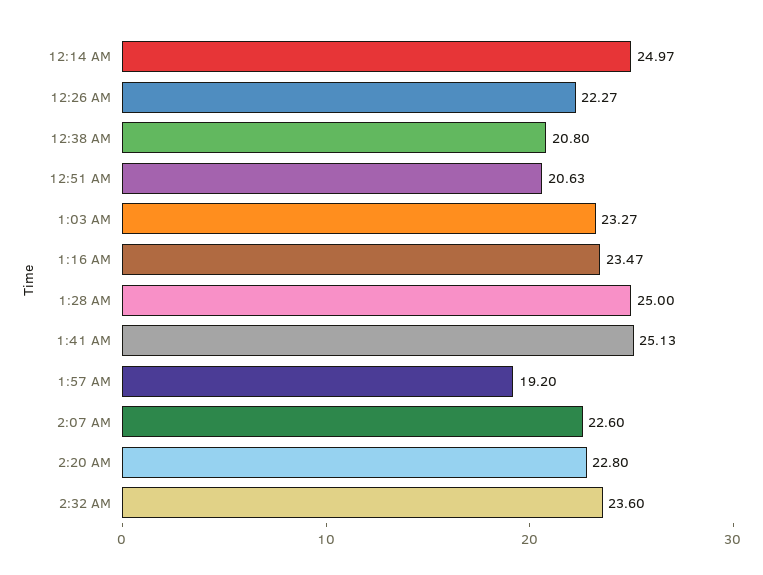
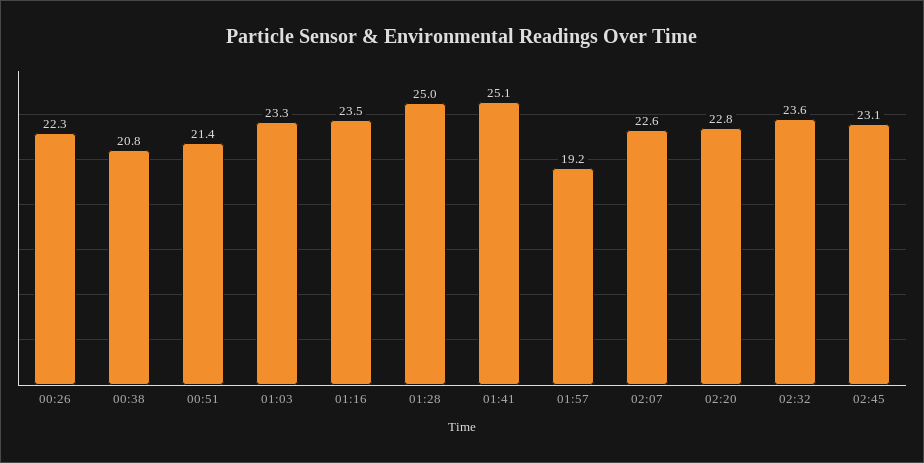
12:14 AM: 24.97 -> none
12:51 AM: 20.63 -> 21.4
02:45: none -> 23.1

